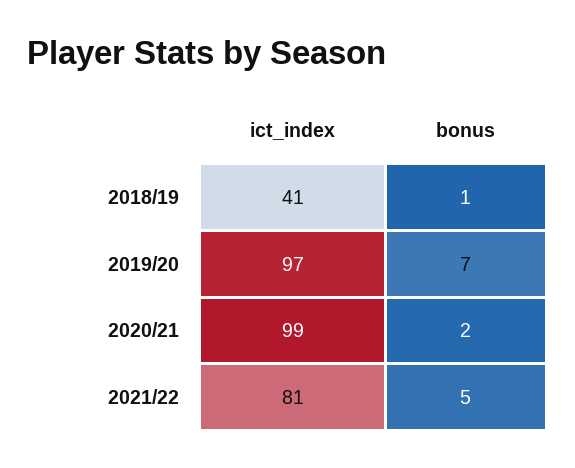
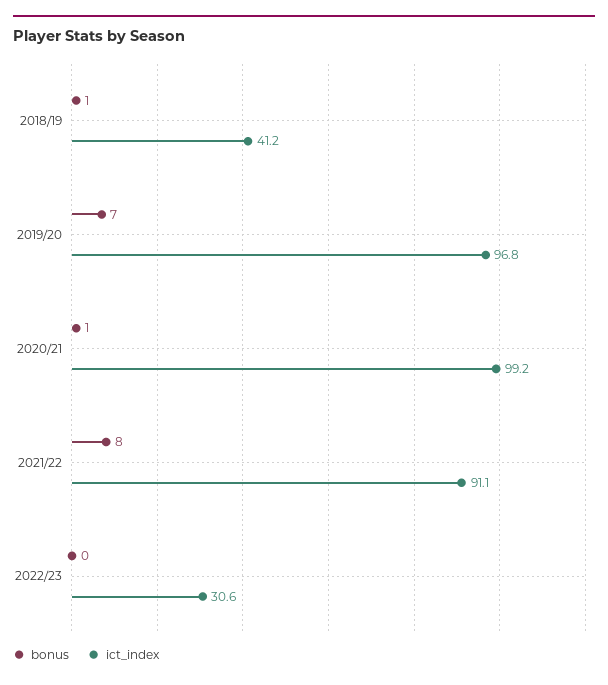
bonus, 2020/21: 2 -> 1
ict_index, 2021/22: 81 -> 91.1
bonus, 2021/22: 5 -> 8
bonus, 2022/23: none -> 0
ict_index, 2022/23: none -> 30.6

